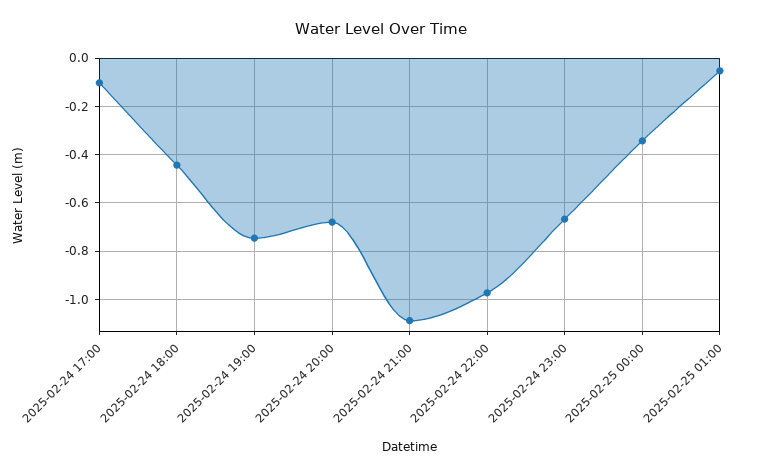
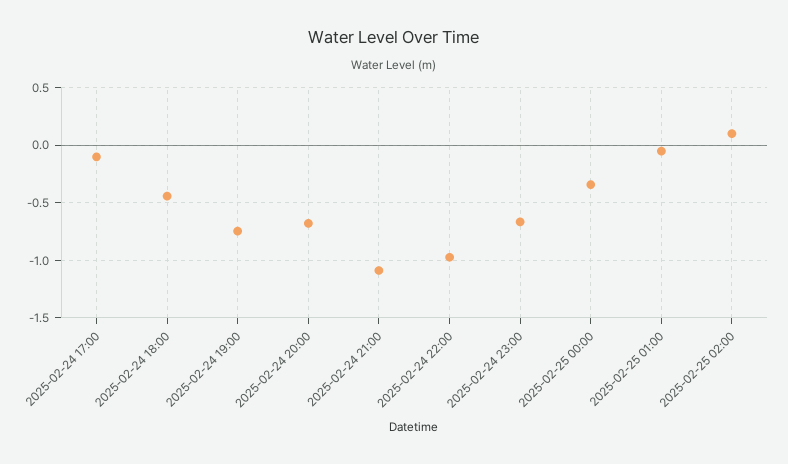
2025-02-25 02:00: none -> 0.1

